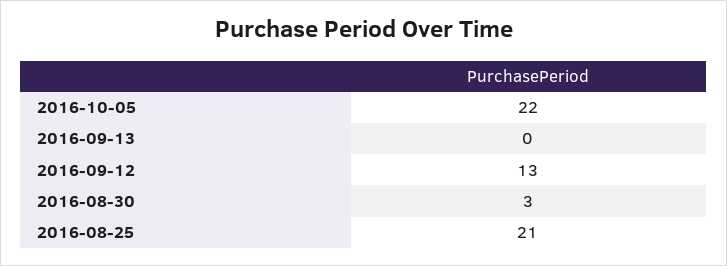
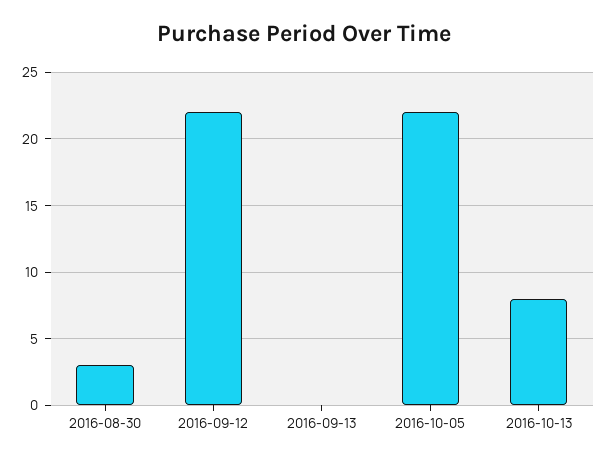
2016-09-12: 13 -> 22
2016-08-25: 21 -> none
2016-10-13: none -> 8

